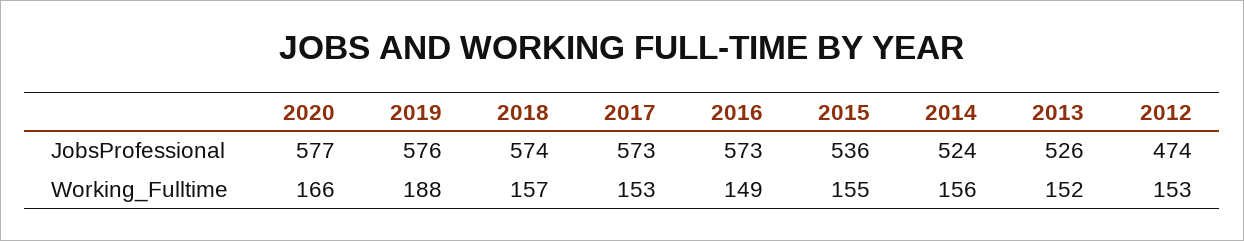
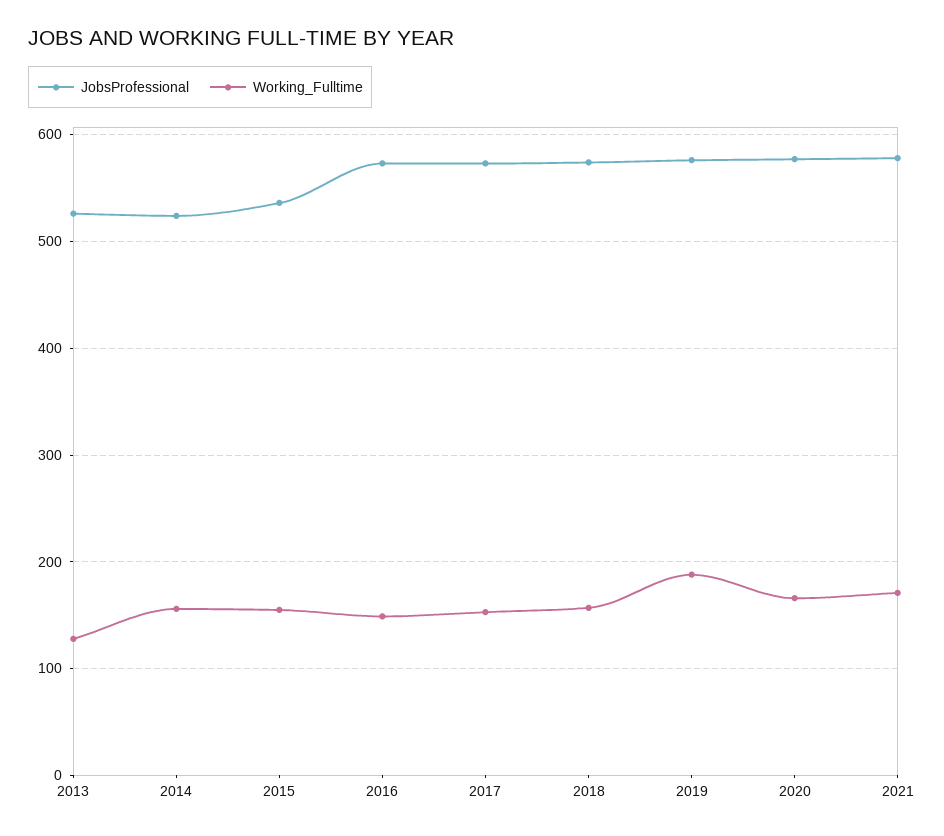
JobsProfessional, 2012: 474 -> none
Working_Fulltime, 2013: 152 -> 130
Working_Fulltime, 2012: 153 -> none
JobsProfessional, 2021: none -> 580
Working_Fulltime, 2021: none -> 170

